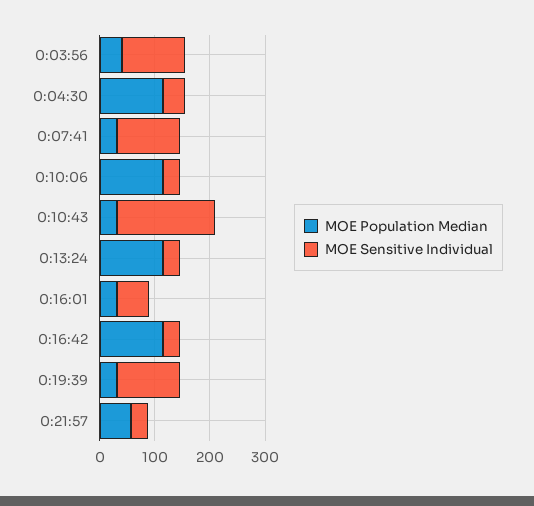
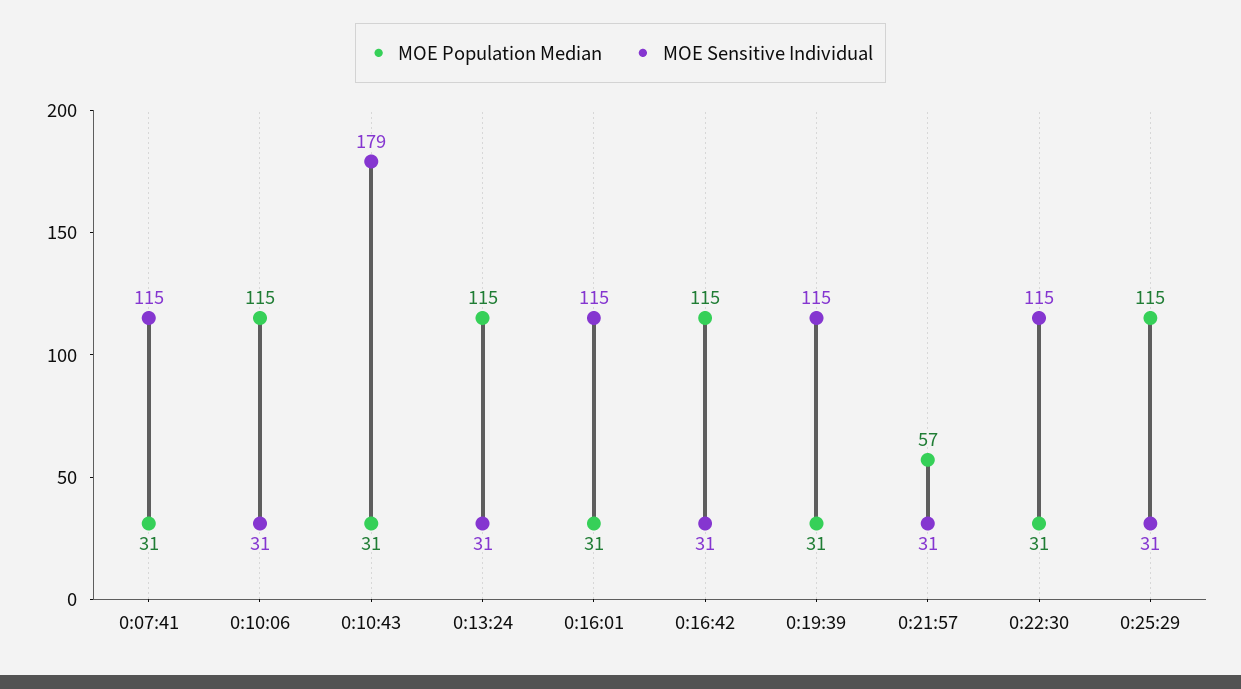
MOE Population Median, 0:03:56: 40 -> none
MOE Sensitive Individual, 0:03:56: 120 -> none
MOE Population Median, 0:04:30: 120 -> none
MOE Sensitive Individual, 0:04:30: 40 -> none
MOE Sensitive Individual, 0:16:01: 60 -> 115
MOE Population Median, 0:22:30: none -> 31
MOE Sensitive Individual, 0:22:30: none -> 115
MOE Population Median, 0:25:29: none -> 115
MOE Sensitive Individual, 0:25:29: none -> 31

